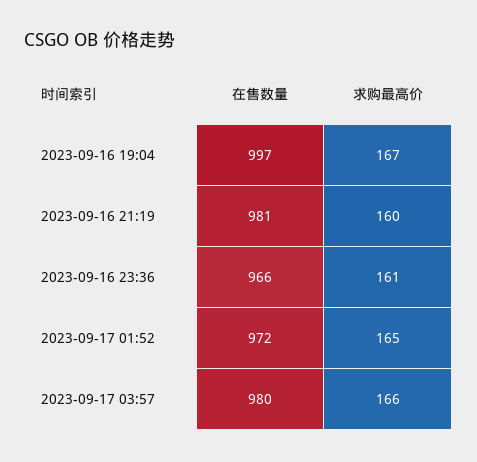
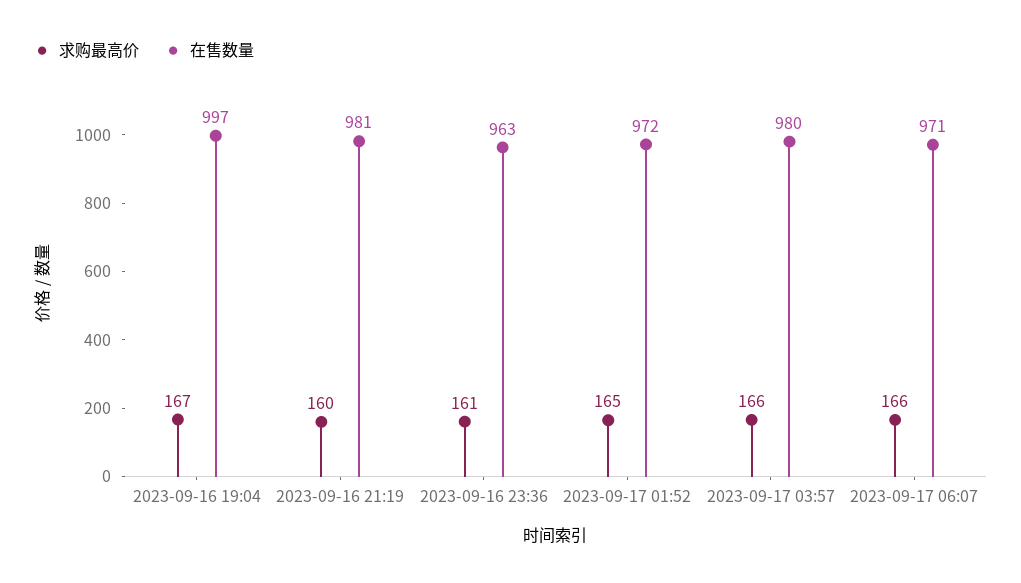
在售数量, 2023-09-16 23:36: 966 -> 963
求购最高价, 2023-09-17 06:07: none -> 166
在售数量, 2023-09-17 06:07: none -> 971

